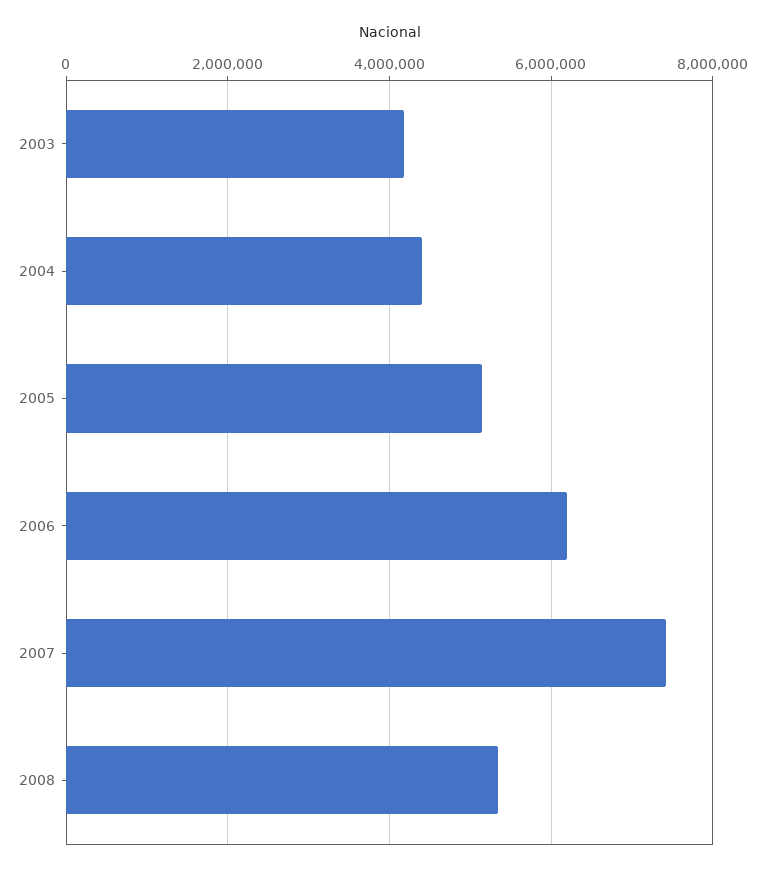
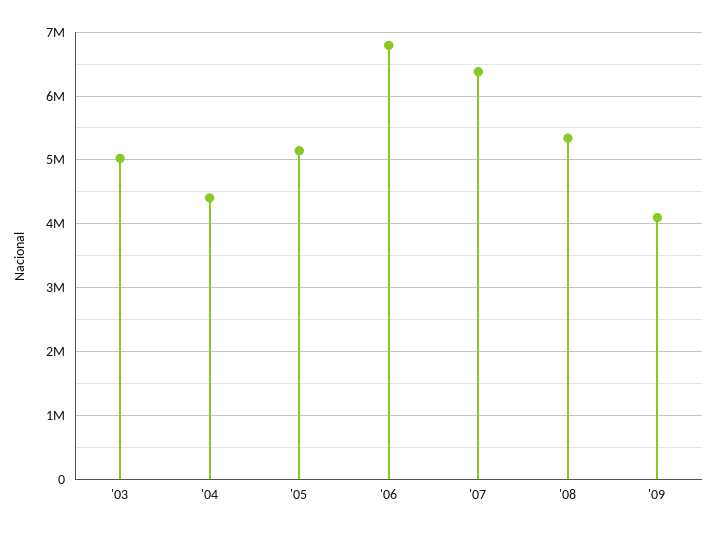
2003: 4200000 -> 5000000
2006: 6200000 -> 6800000
2007: 7400000 -> 6400000
'09: none -> 4100000

